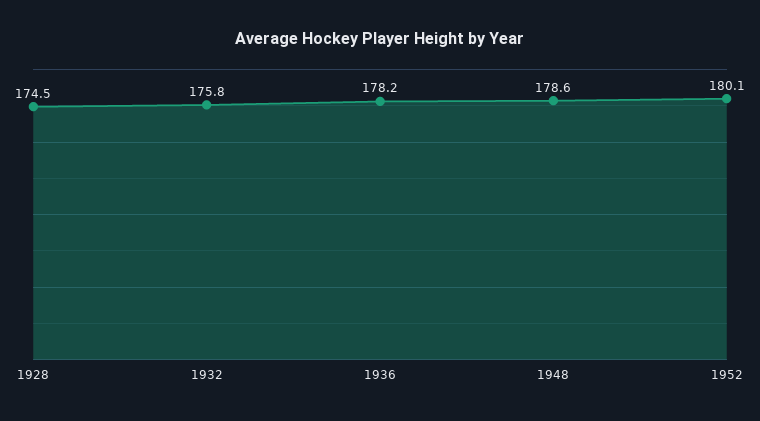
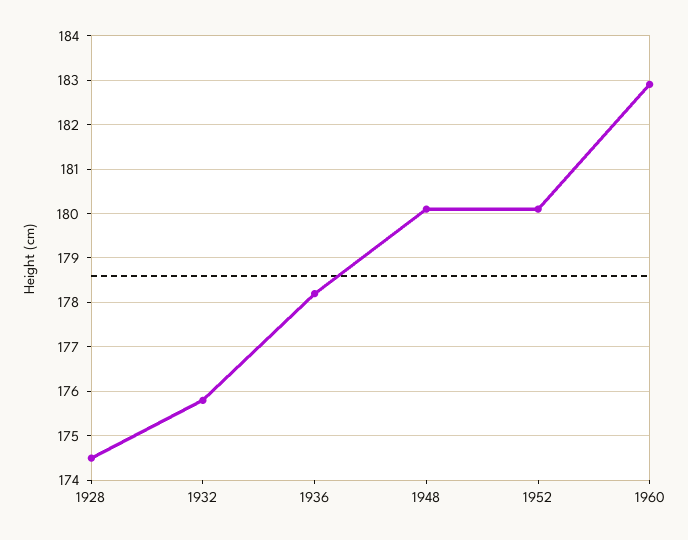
1948: 178.6 -> 180
1960: none -> 183

